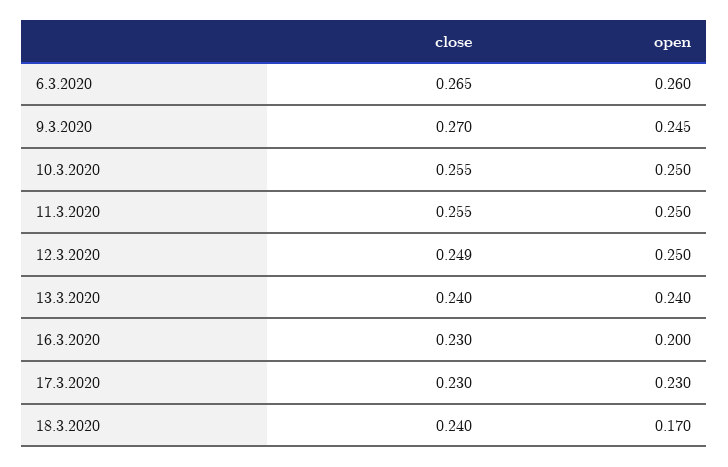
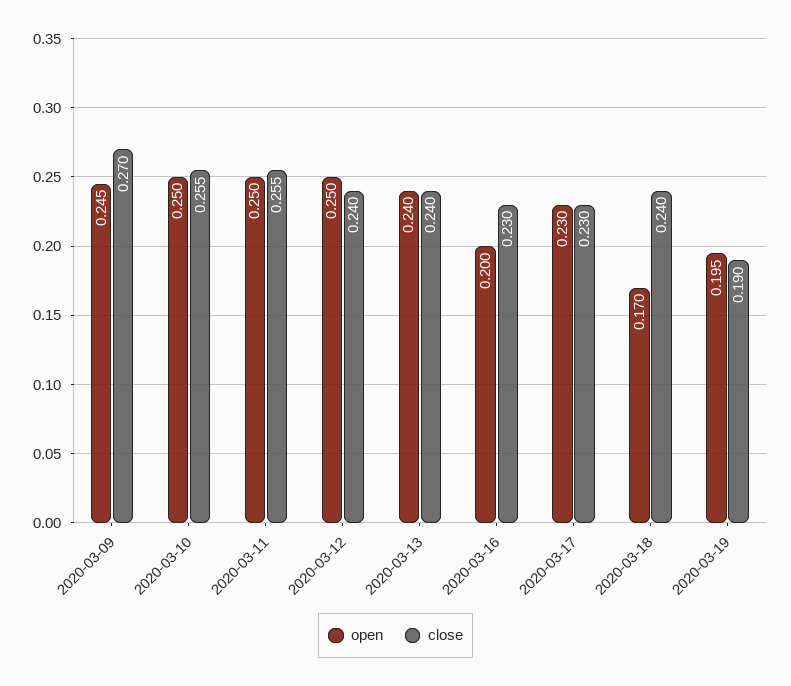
close, 6.3.2020: 0.265 -> none
open, 6.3.2020: 0.26 -> none
close, 12.3.2020: 0.249 -> 0.24
open, 2020-03-19: none -> 0.195
close, 2020-03-19: none -> 0.19

